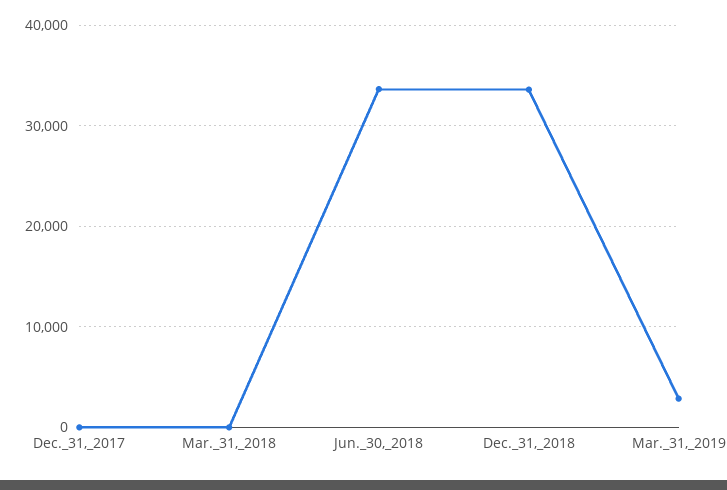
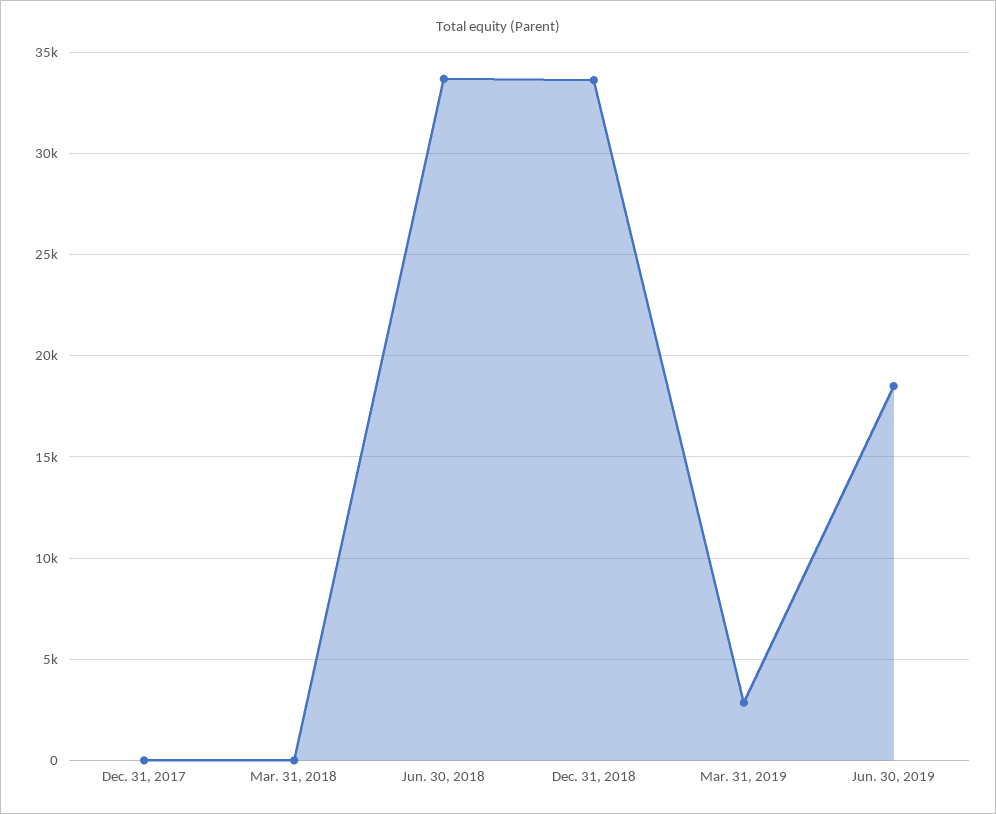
Jun. 30, 2019: none -> 18500

